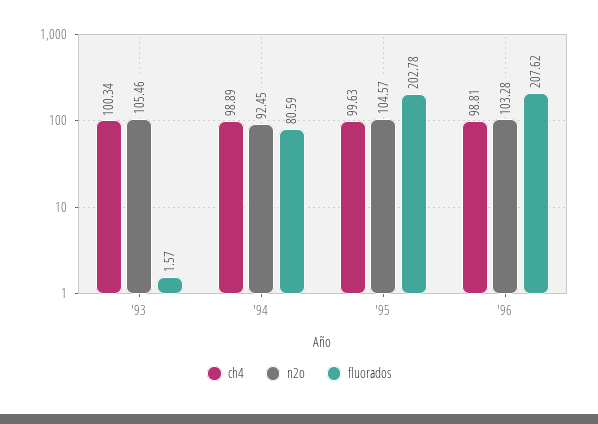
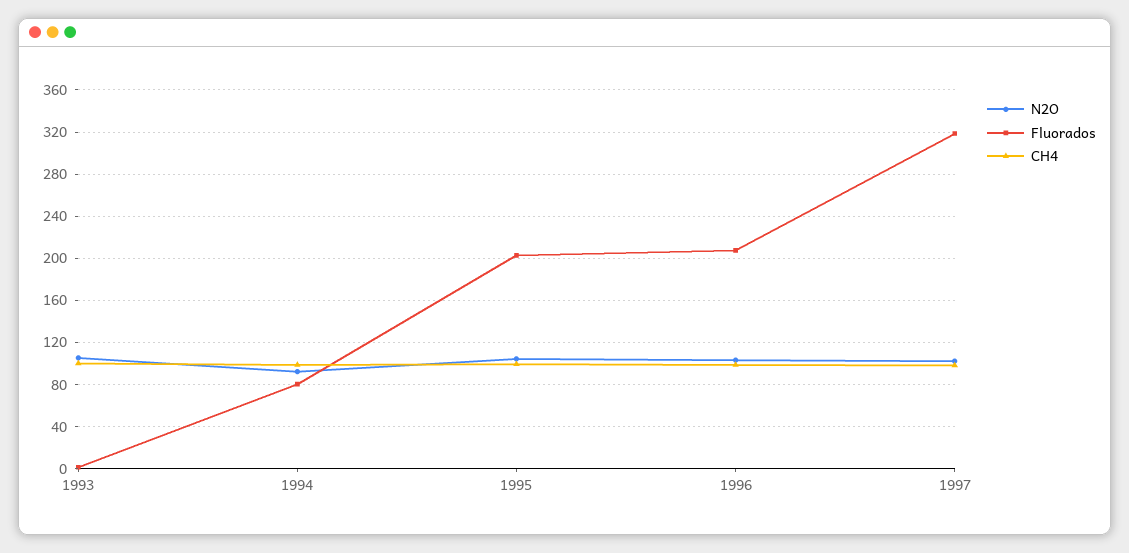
n2o, 1997: none -> 100
fluorados, 1997: none -> 320
ch4, 1997: none -> 100

